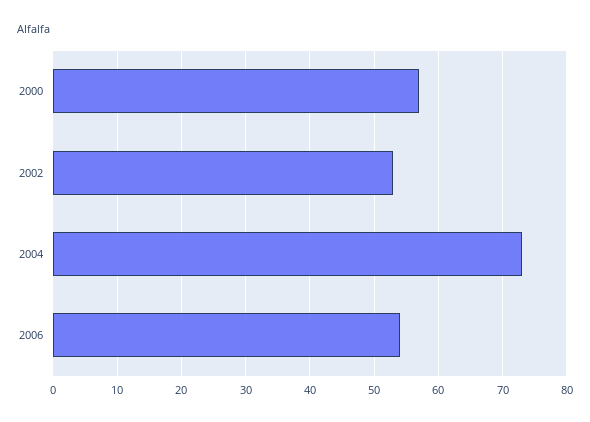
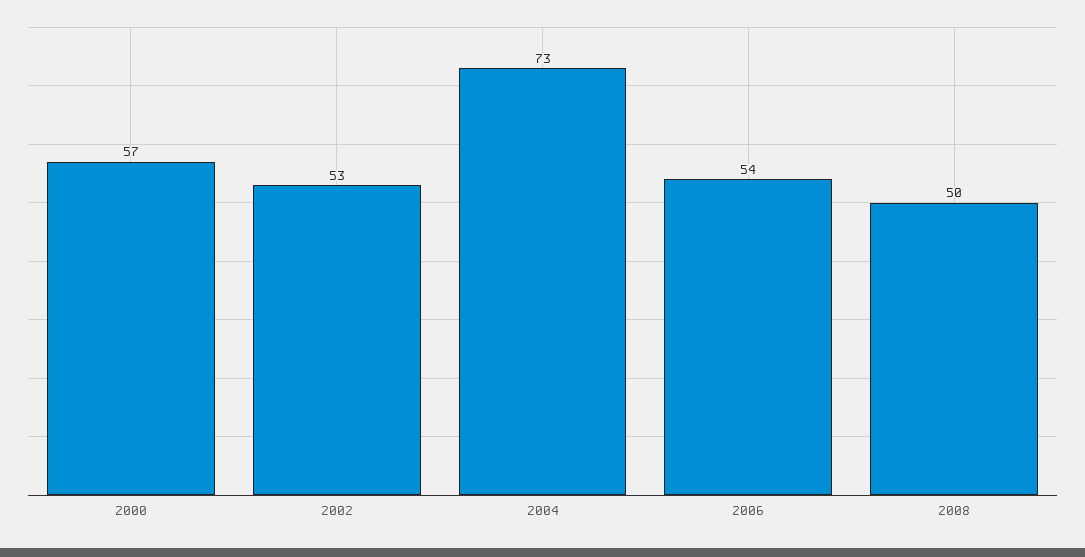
2008: none -> 50

